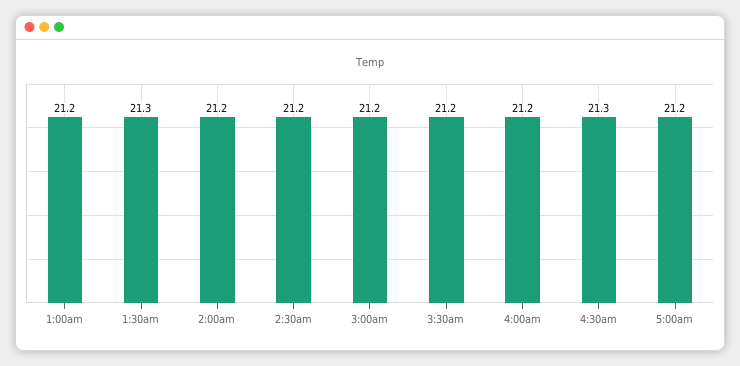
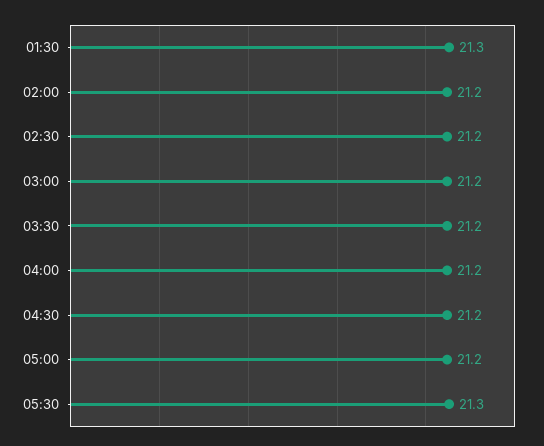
1:00am: 21.2 -> none
4:30am: 21.3 -> 21.2
05:30: none -> 21.3

